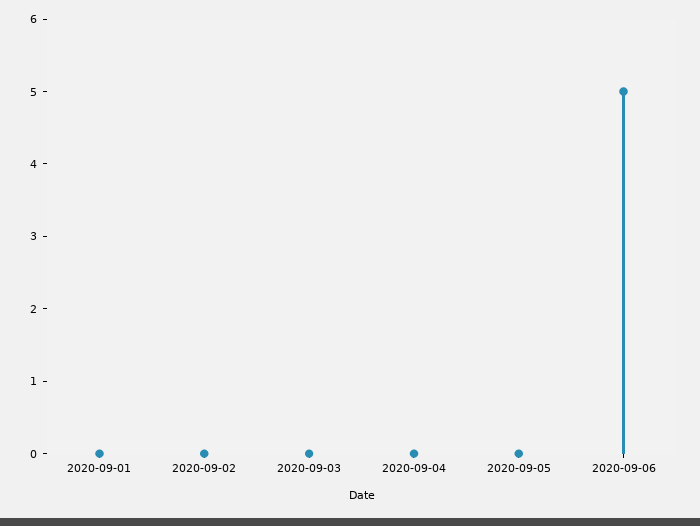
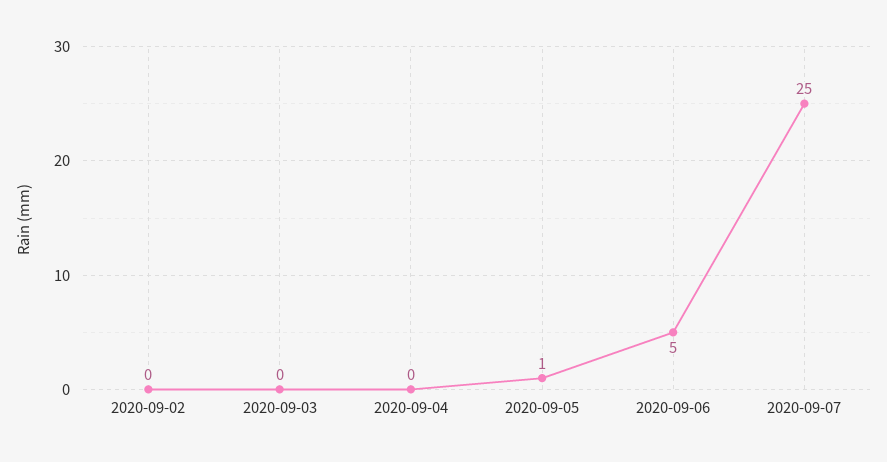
2020-09-01: 0 -> none
2020-09-05: 0 -> 1
2020-09-07: none -> 25

